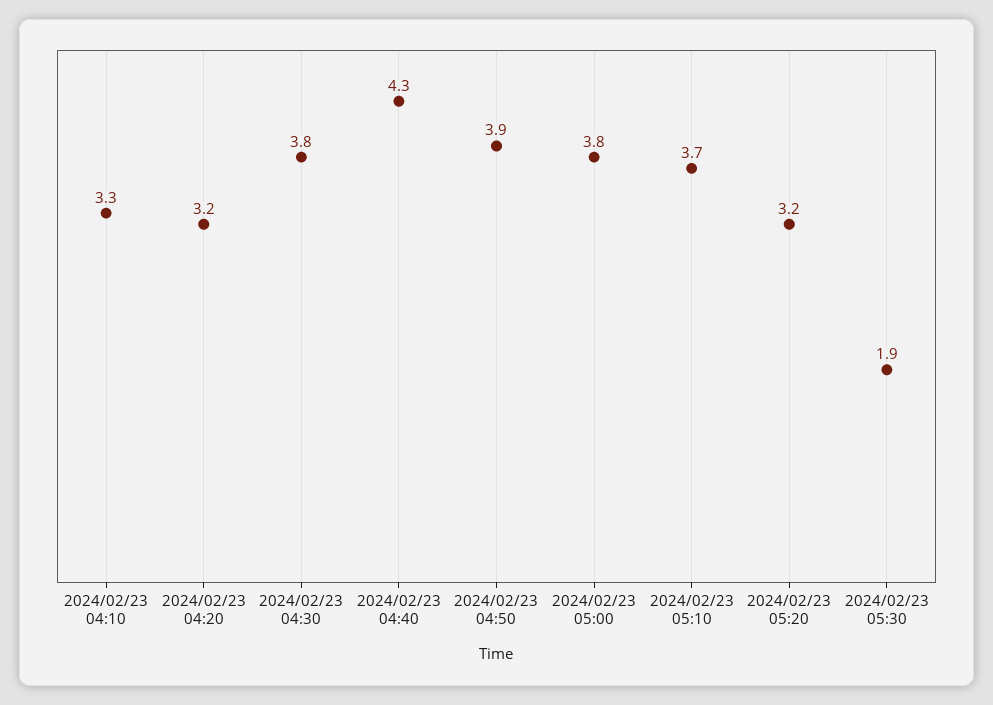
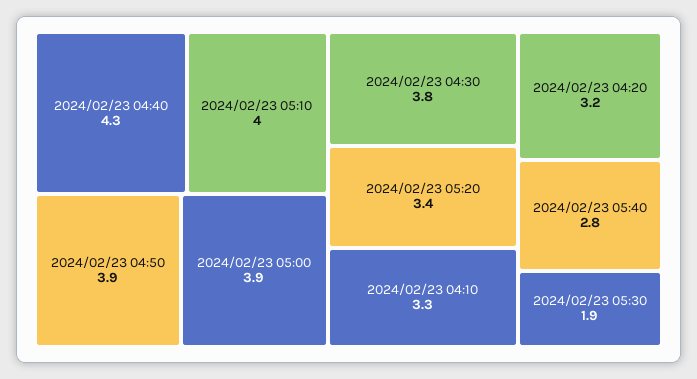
2024/02/23 05:00: 3.8 -> 3.9
2024/02/23 05:10: 3.7 -> 4
2024/02/23 05:20: 3.2 -> 3.4
2024/02/23 05:40: none -> 2.8

